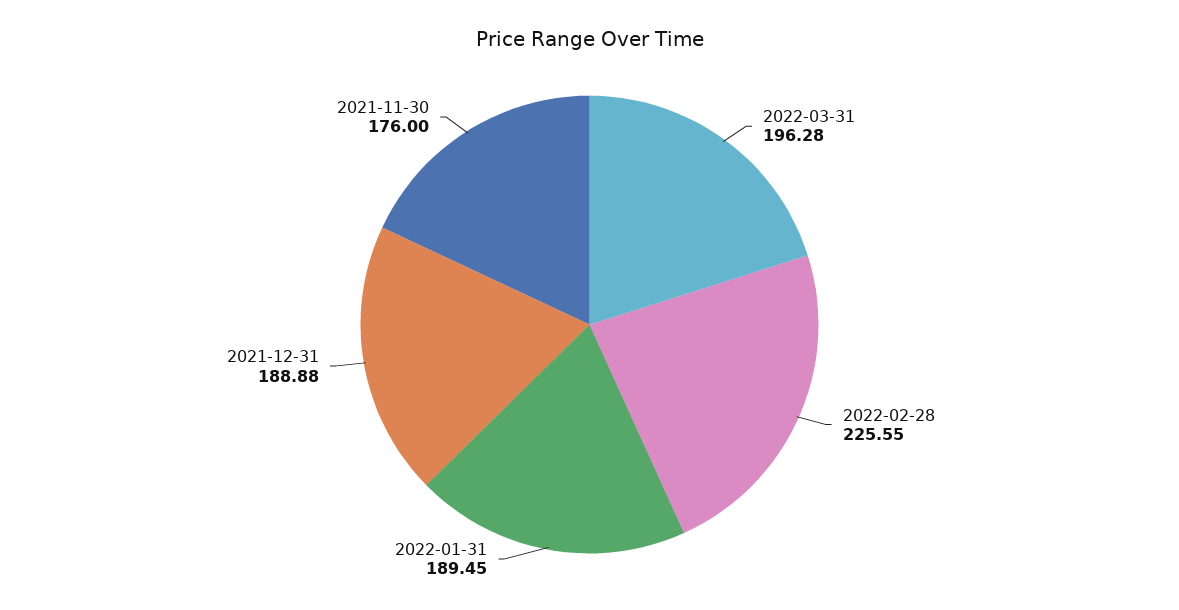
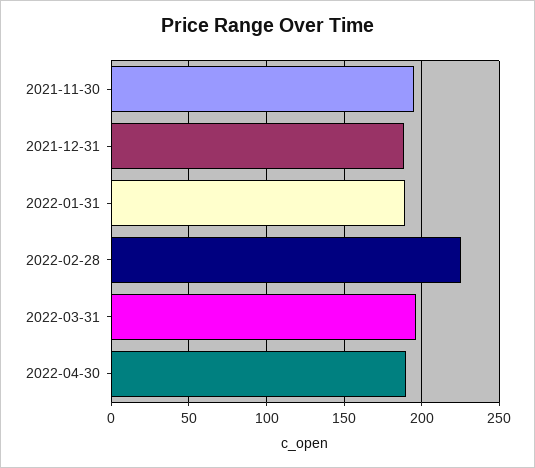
2021-11-30: 176 -> 195
2022-04-30: none -> 190

